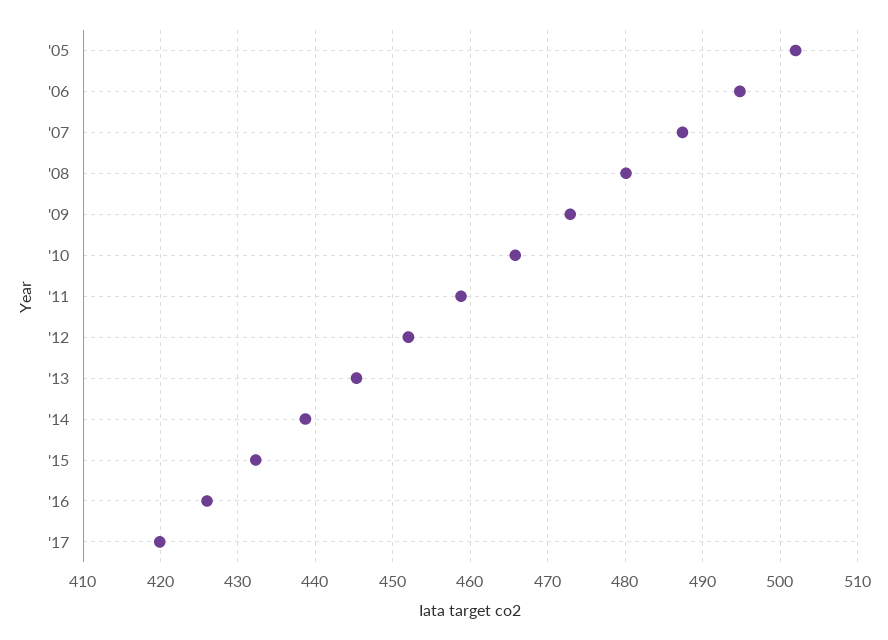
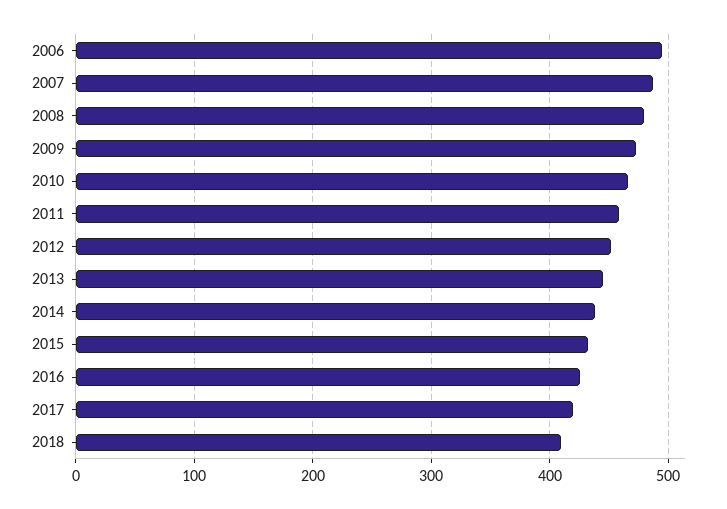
'05: 502 -> none
2018: none -> 410

